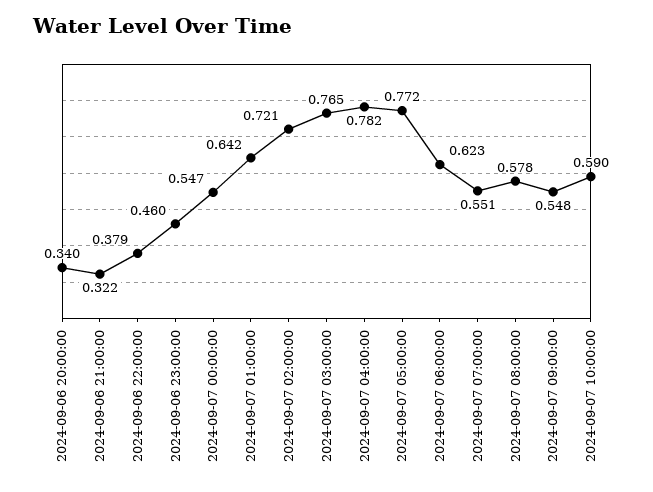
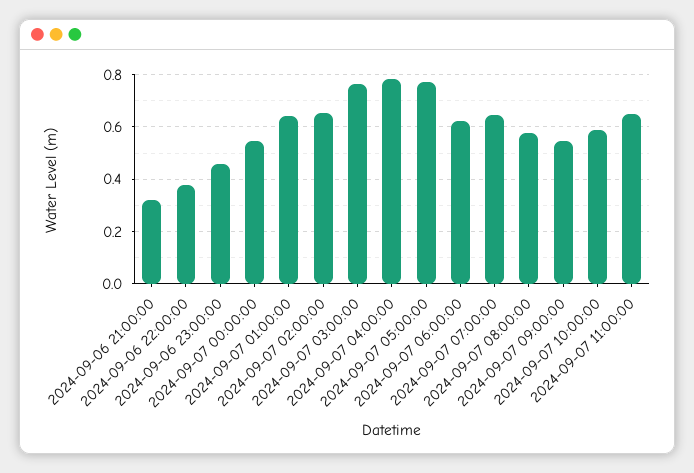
2024-09-06 20:00:00: 0.34 -> none
2024-09-07 02:00:00: 0.721 -> 0.65
2024-09-07 07:00:00: 0.551 -> 0.65
2024-09-07 11:00:00: none -> 0.65

